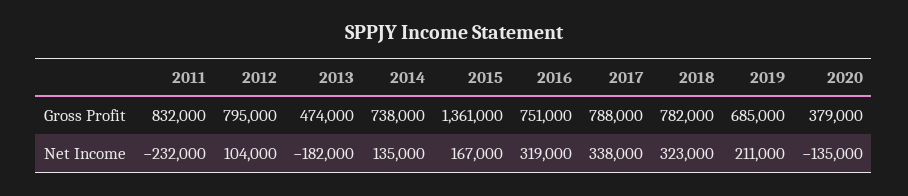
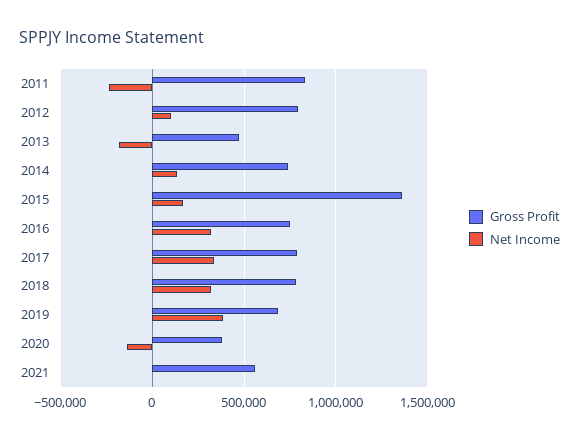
Net Income, 2019: 211000 -> 400000
Gross Profit, 2021: none -> 550000
Net Income, 2021: none -> 0

